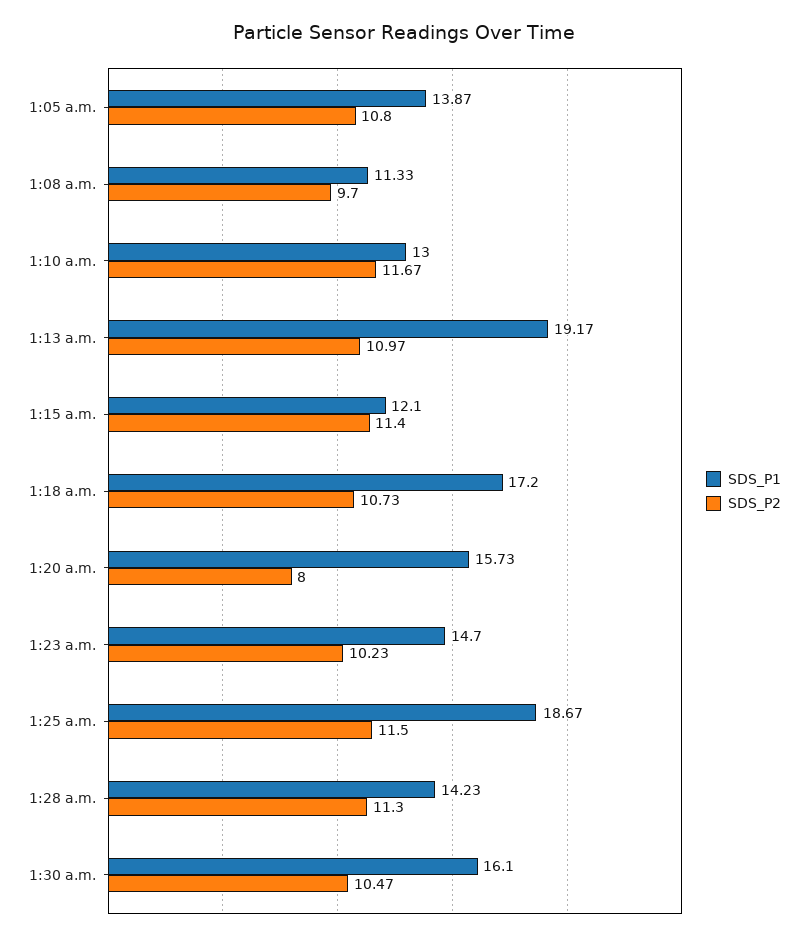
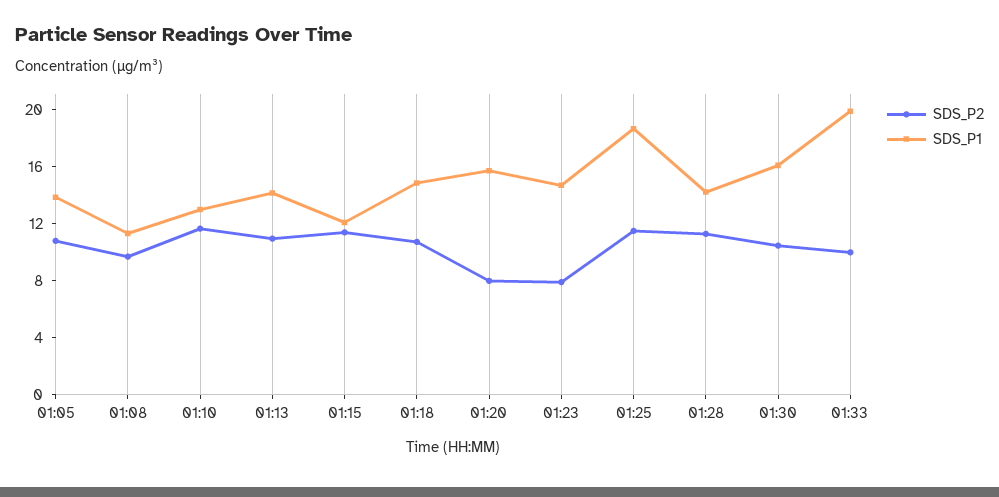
SDS_P1, 1:13 a.m.: 19.17 -> 14
SDS_P1, 1:18 a.m.: 17.2 -> 15
SDS_P2, 1:23 a.m.: 10.23 -> 8
SDS_P2, 01:33: none -> 10
SDS_P1, 01:33: none -> 20

